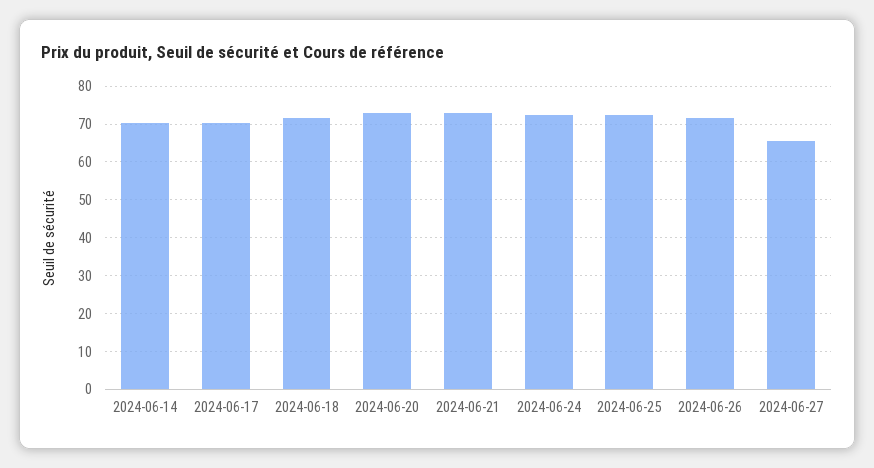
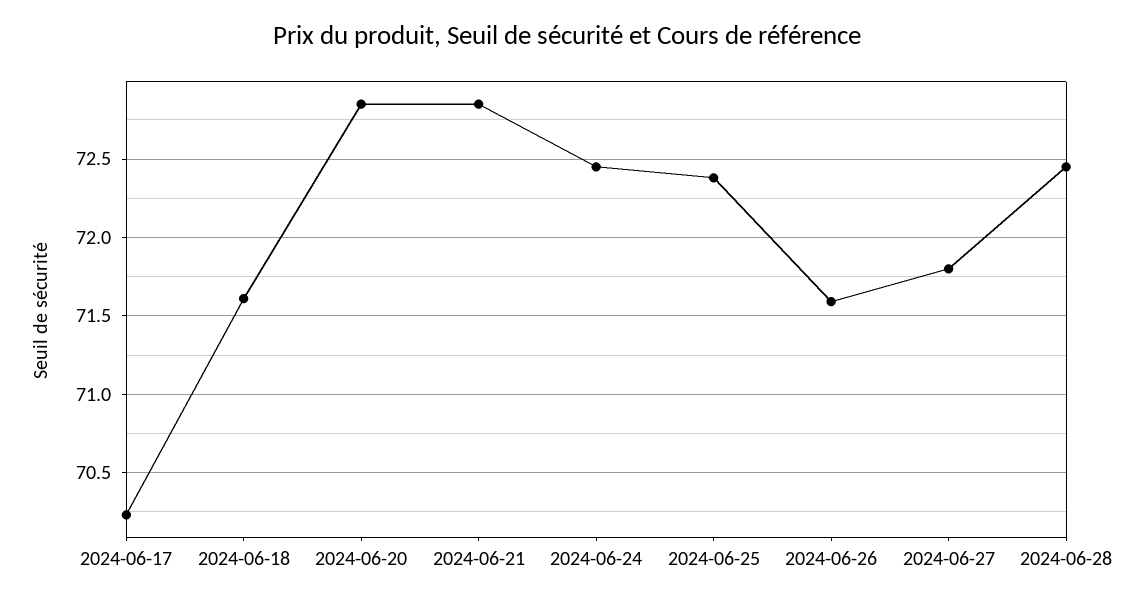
2024-06-14: 70 -> none
2024-06-27: 66 -> 71.8
2024-06-28: none -> 72.45

